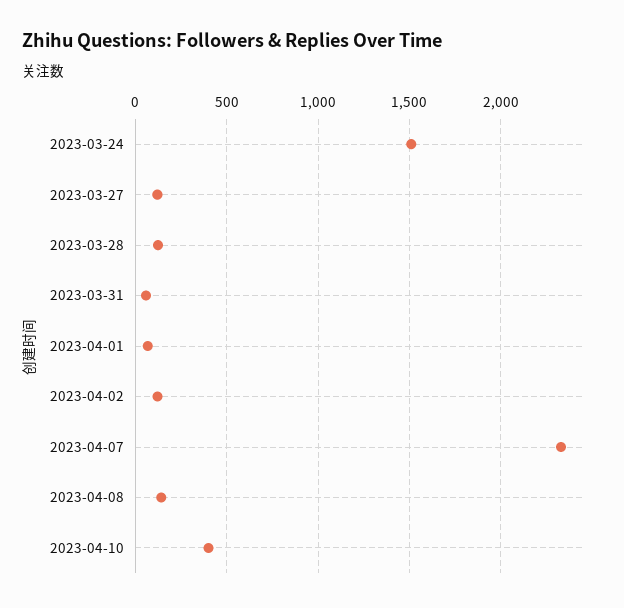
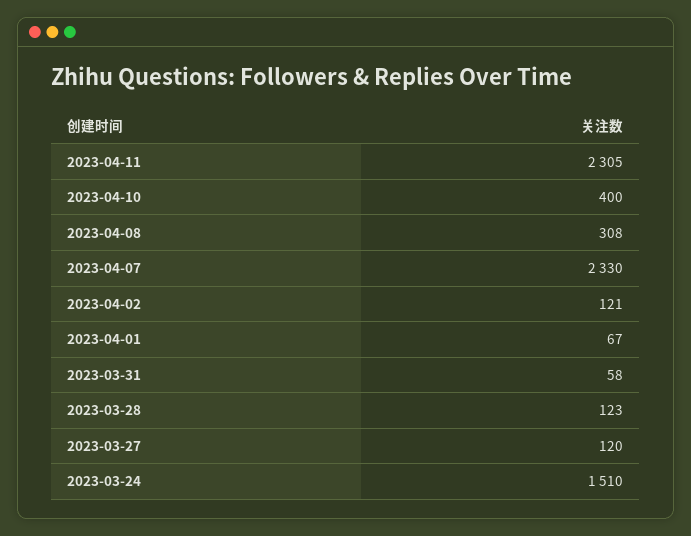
2023-04-08: 150 -> 308
2023-04-11: none -> 2305

